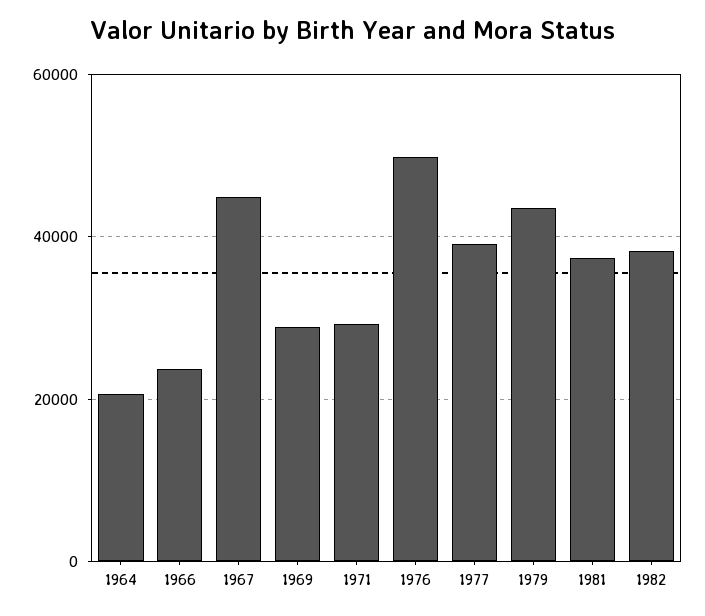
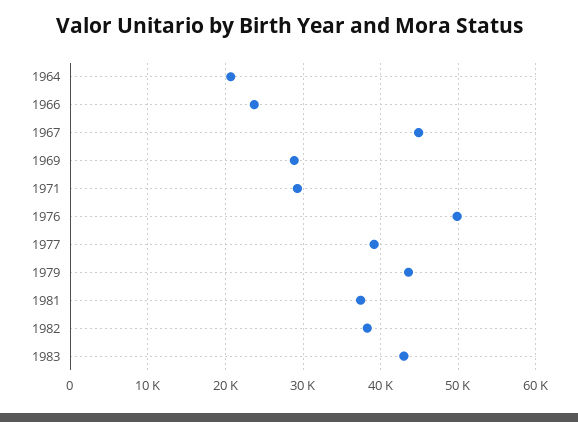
1983: none -> 43000

